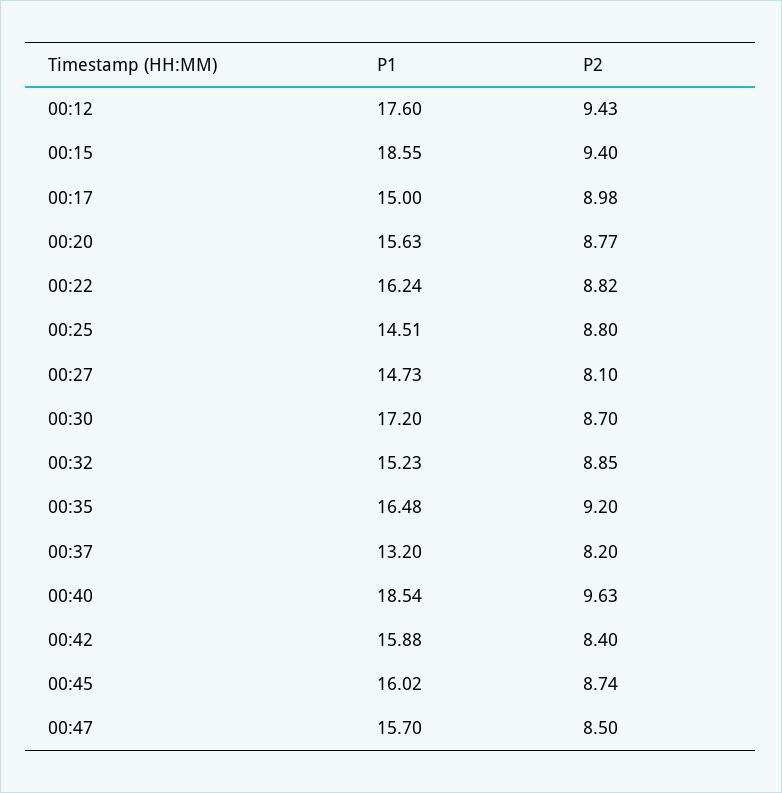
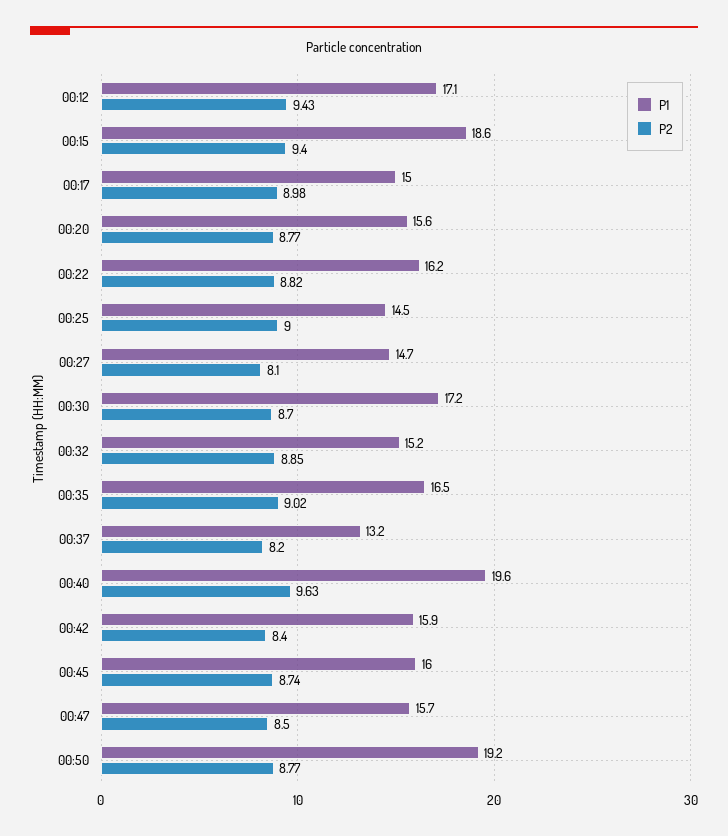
P1, 00:12: 17.6 -> 17.1
P2, 00:25: 8.8 -> 9
P2, 00:35: 9.2 -> 9.02
P1, 00:40: 18.54 -> 19.6
P1, 00:50: none -> 19.2
P2, 00:50: none -> 8.77

